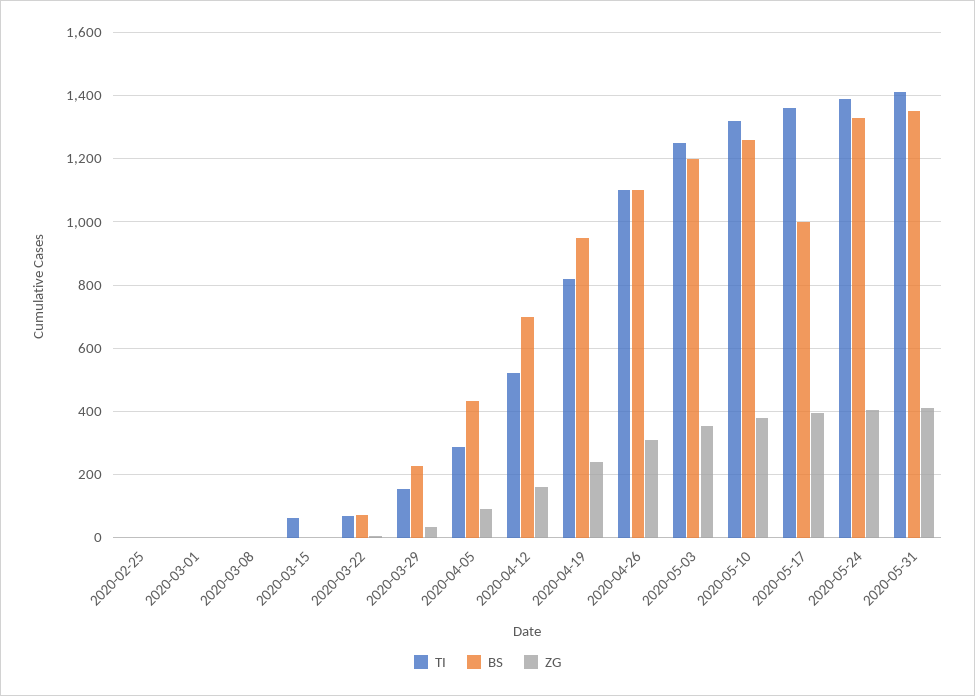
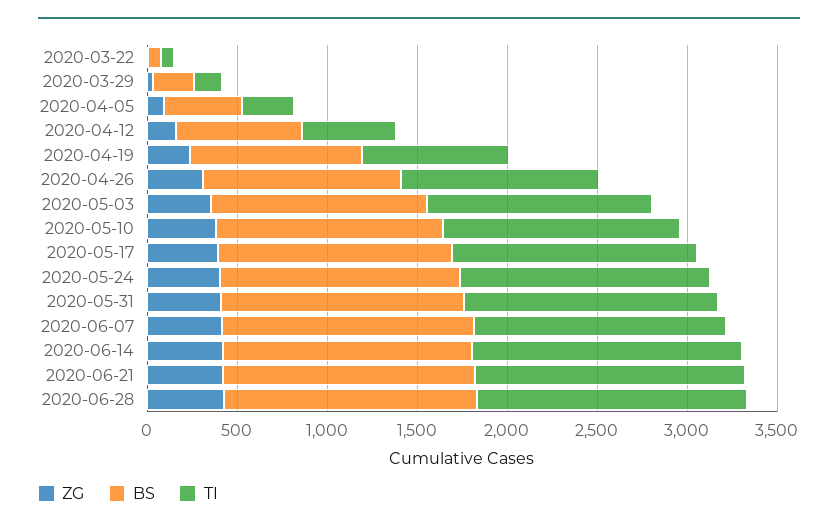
TI, 2020-02-25: 0 -> none
BS, 2020-02-25: 0 -> none
ZG, 2020-02-25: 0 -> none
TI, 2020-03-01: 0 -> none
BS, 2020-03-01: 0 -> none
ZG, 2020-03-01: 0 -> none
TI, 2020-03-08: 0 -> none
BS, 2020-03-08: 0 -> none
ZG, 2020-03-08: 0 -> none
TI, 2020-03-15: 60 -> none
BS, 2020-03-15: 0 -> none
ZG, 2020-03-15: 0 -> none
BS, 2020-05-17: 1000 -> 1300
ZG, 2020-06-07: none -> 400
BS, 2020-06-07: none -> 1400
TI, 2020-06-07: none -> 1400
ZG, 2020-06-14: none -> 400
BS, 2020-06-14: none -> 1400
TI, 2020-06-14: none -> 1500
ZG, 2020-06-21: none -> 400
BS, 2020-06-21: none -> 1400
TI, 2020-06-21: none -> 1500
ZG, 2020-06-28: none -> 400
BS, 2020-06-28: none -> 1400
TI, 2020-06-28: none -> 1500

